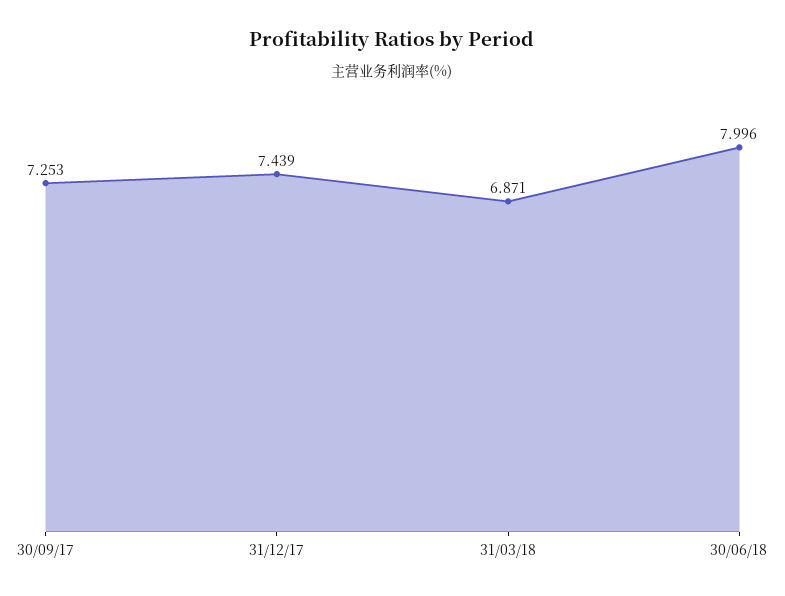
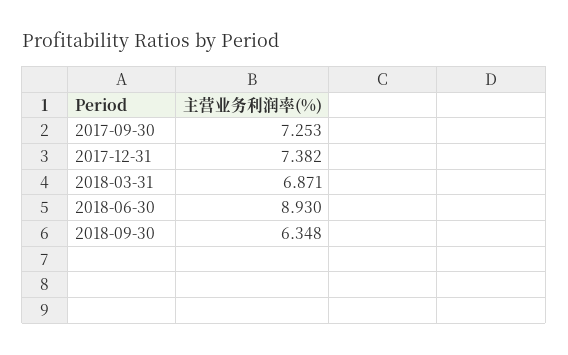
31/12/17: 7.439 -> 7.382
30/06/18: 7.996 -> 8.93
2018-09-30: none -> 6.348

